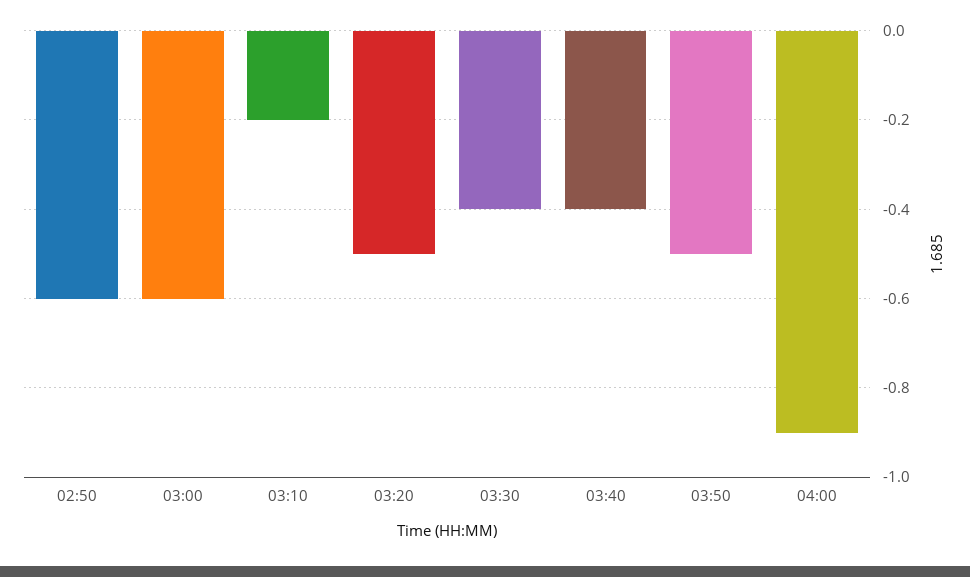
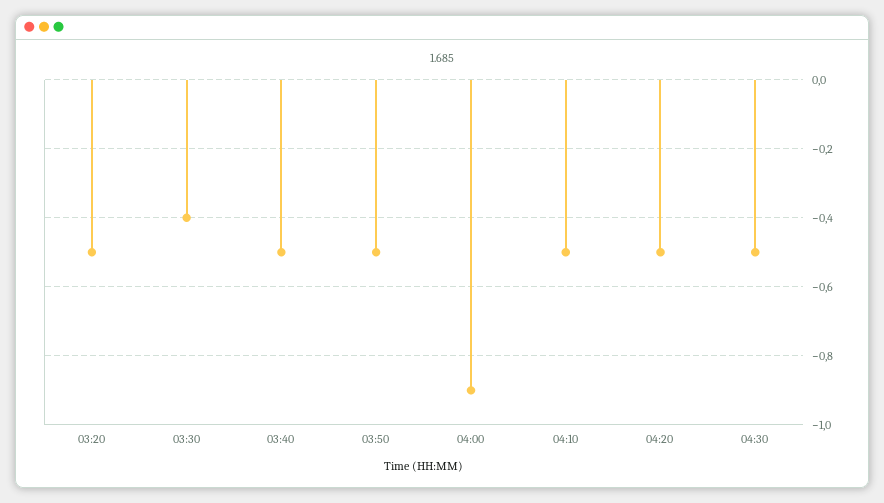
02:50: -0.6 -> none
03:00: -0.6 -> none
03:10: -0.2 -> none
03:40: -0.4 -> -0.5
04:10: none -> -0.5
04:20: none -> -0.5
04:30: none -> -0.5

